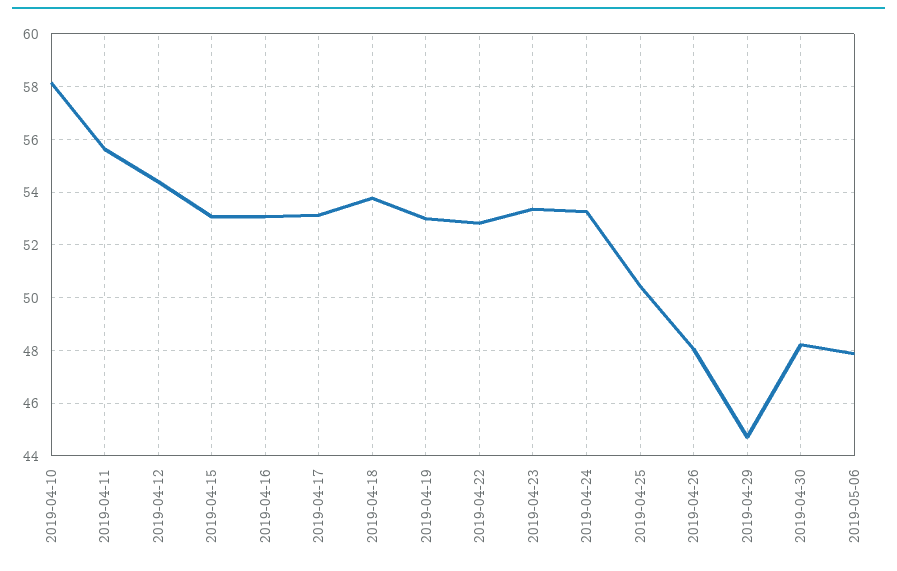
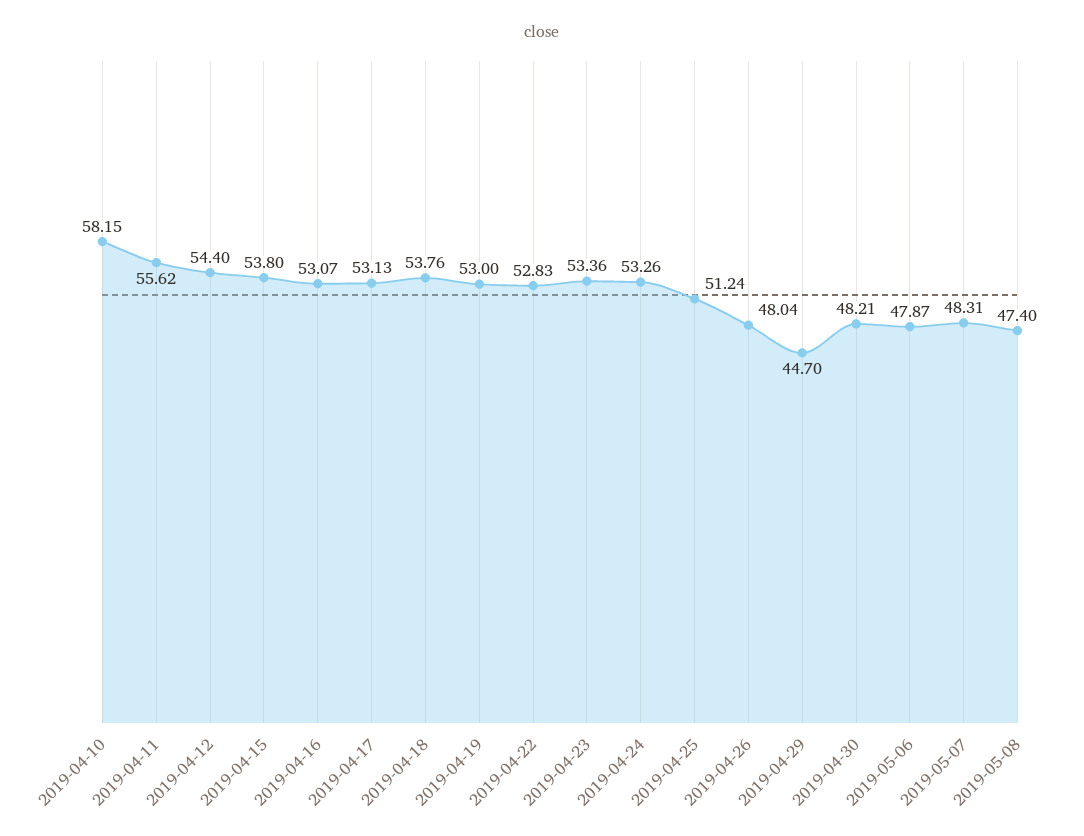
2019-04-15: 53 -> 53.8
2019-04-25: 50.5 -> 51.24
2019-05-07: none -> 48.31
2019-05-08: none -> 47.4

